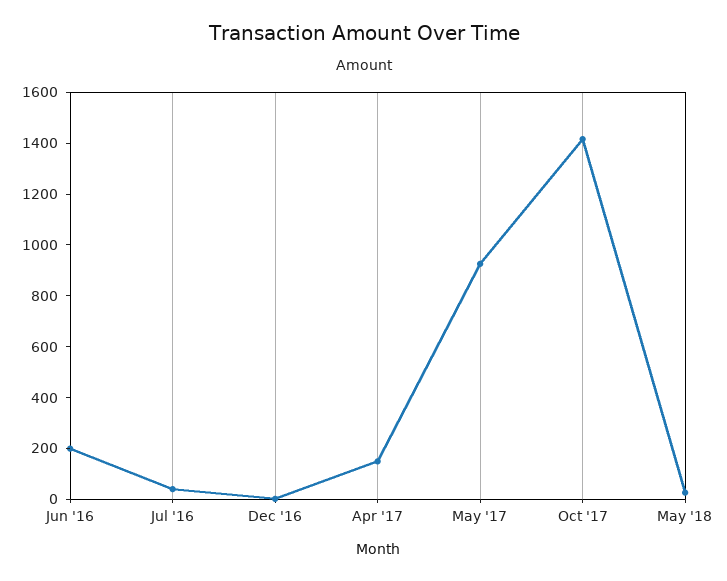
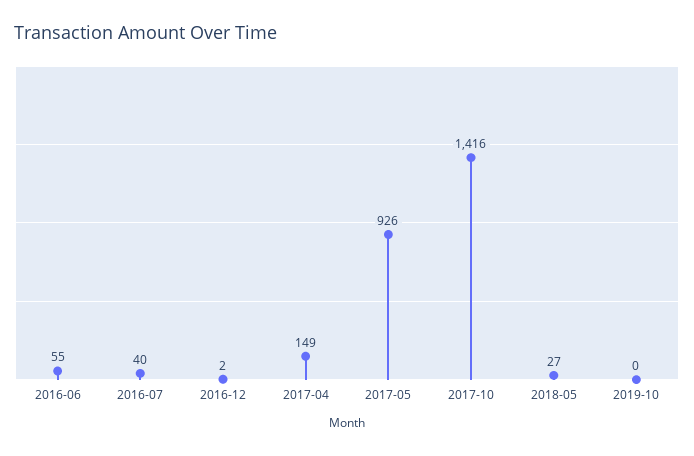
Jun '16: 200 -> 55
2019-10: none -> 0

